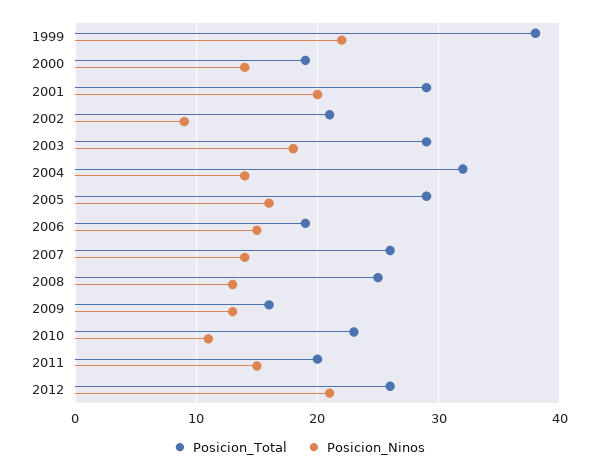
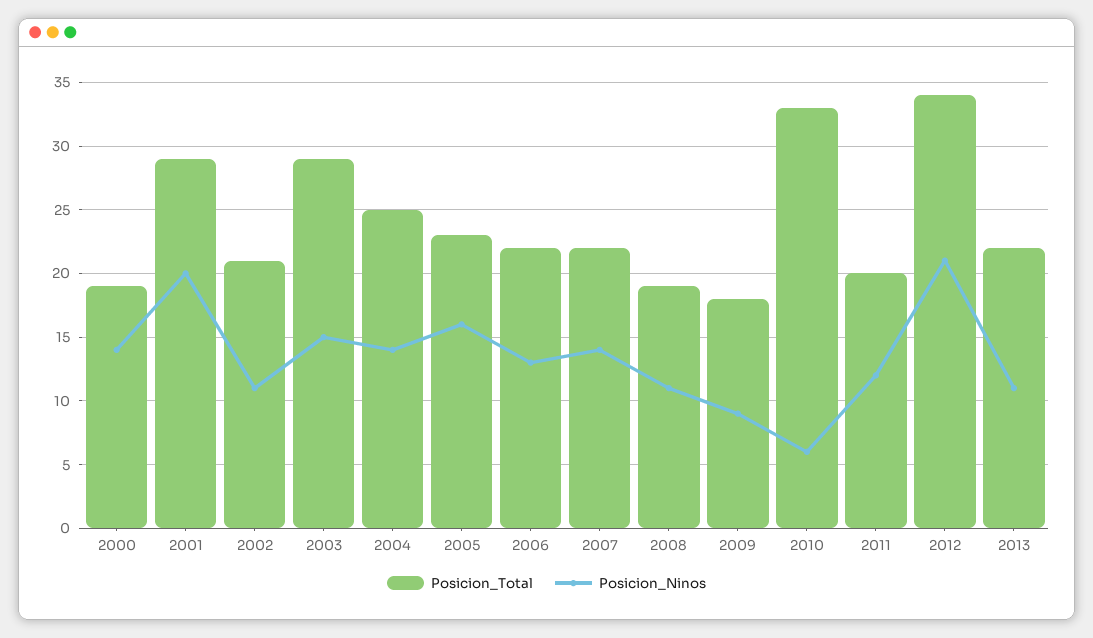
Posicion_Total, 1999: 38 -> none
Posicion_Ninos, 1999: 22 -> none
Posicion_Ninos, 2002: 9 -> 11
Posicion_Ninos, 2003: 18 -> 15
Posicion_Total, 2004: 32 -> 25
Posicion_Total, 2005: 29 -> 23
Posicion_Total, 2006: 19 -> 22
Posicion_Ninos, 2006: 15 -> 13
Posicion_Total, 2007: 26 -> 22
Posicion_Total, 2008: 25 -> 19
Posicion_Ninos, 2008: 13 -> 11
Posicion_Total, 2009: 16 -> 18
Posicion_Ninos, 2009: 13 -> 9
Posicion_Total, 2010: 23 -> 33
Posicion_Ninos, 2010: 11 -> 6
Posicion_Ninos, 2011: 15 -> 12
Posicion_Total, 2012: 26 -> 34
Posicion_Total, 2013: none -> 22
Posicion_Ninos, 2013: none -> 11

